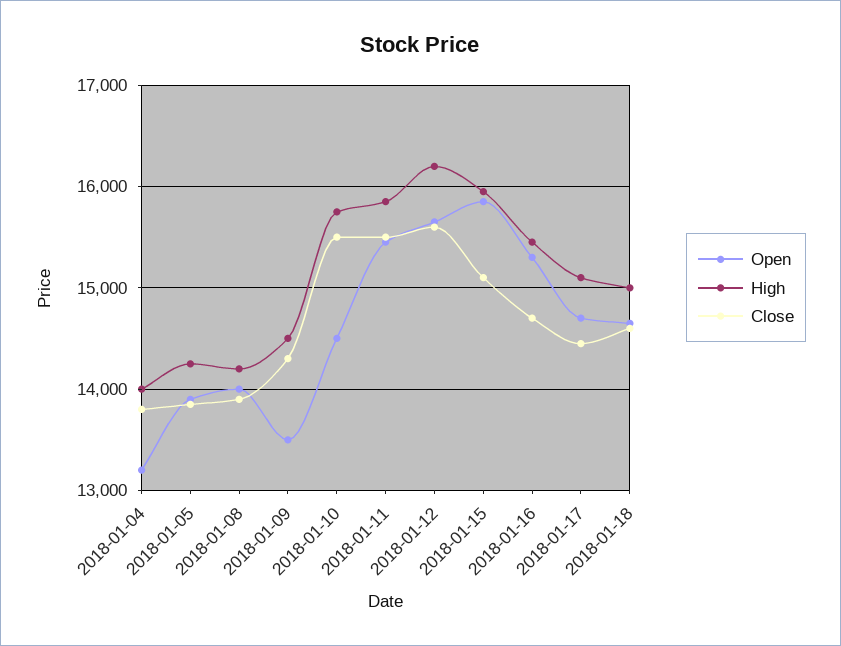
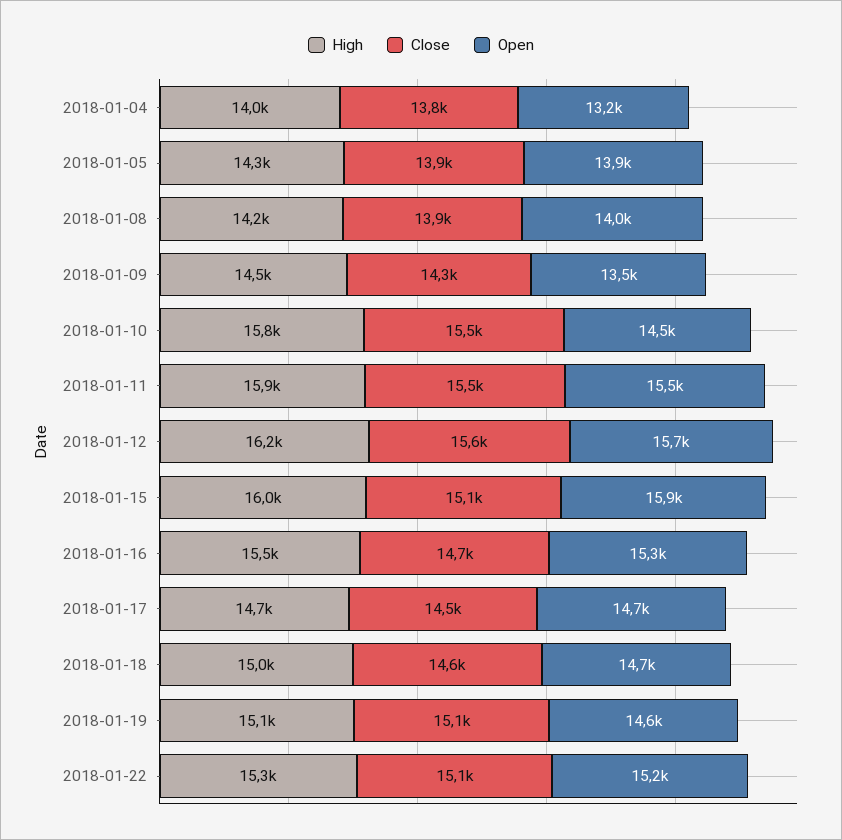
High, 2018-01-17: 15100 -> 14700
High, 2018-01-19: none -> 15100
Close, 2018-01-19: none -> 15100
Open, 2018-01-19: none -> 14600
High, 2018-01-22: none -> 15300
Close, 2018-01-22: none -> 15100
Open, 2018-01-22: none -> 15200

